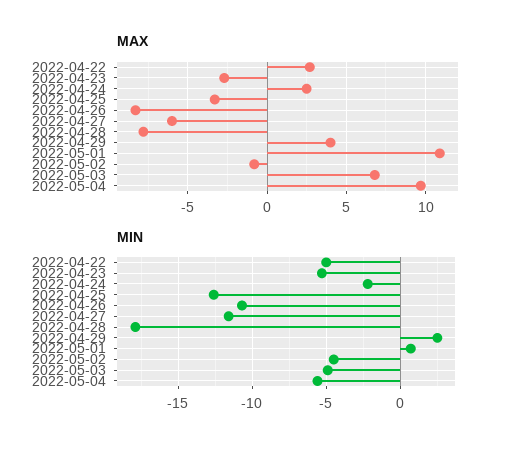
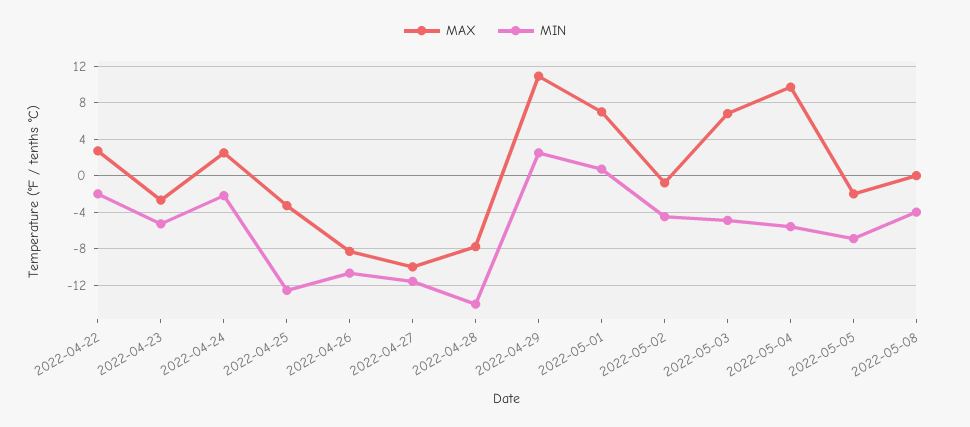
MAX, 2022-04-27: -6 -> -10
MAX, 2022-04-29: 4 -> 11
MAX, 2022-05-01: 11 -> 7
MIN, 2022-04-22: -5 -> -2
MIN, 2022-04-28: -18 -> -14
MAX, 2022-05-05: none -> -2
MIN, 2022-05-05: none -> -7
MAX, 2022-05-08: none -> 0
MIN, 2022-05-08: none -> -4

